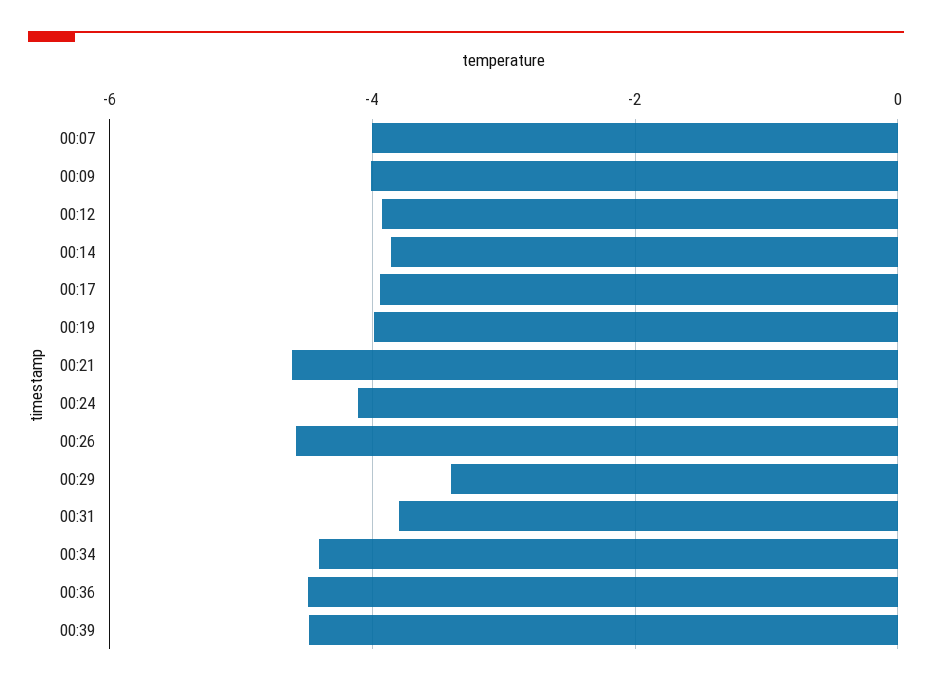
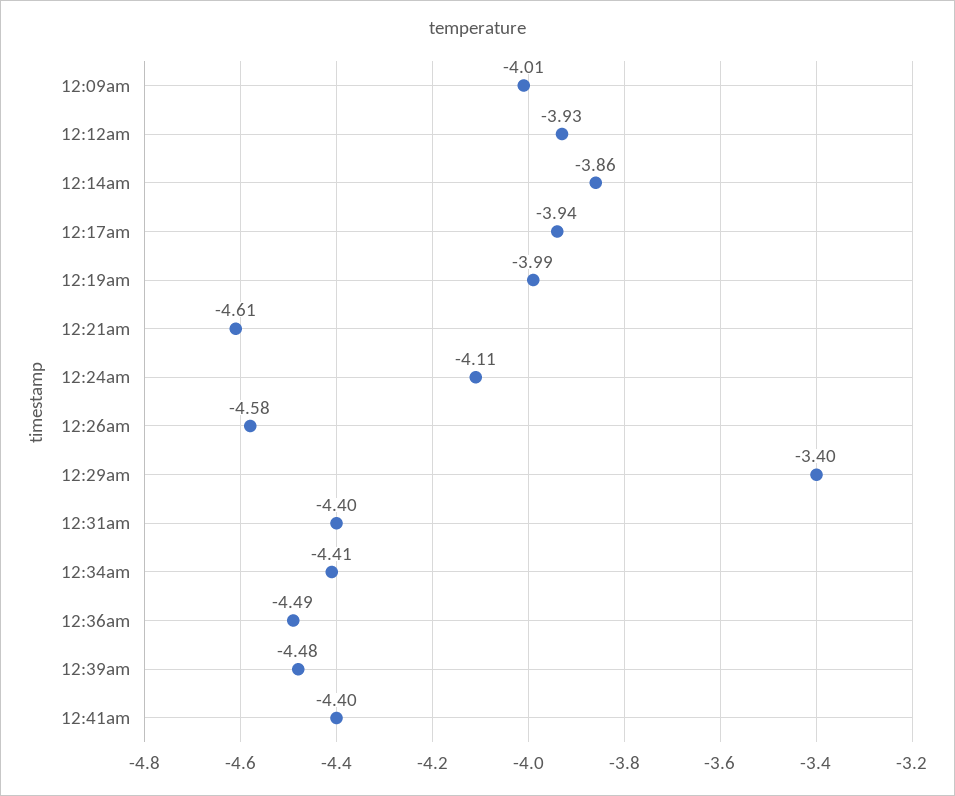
00:07: -4 -> none
00:31: -3.8 -> -4.4
12:41am: none -> -4.4

